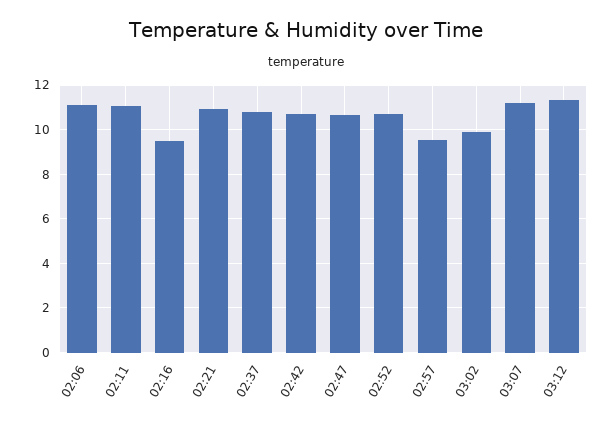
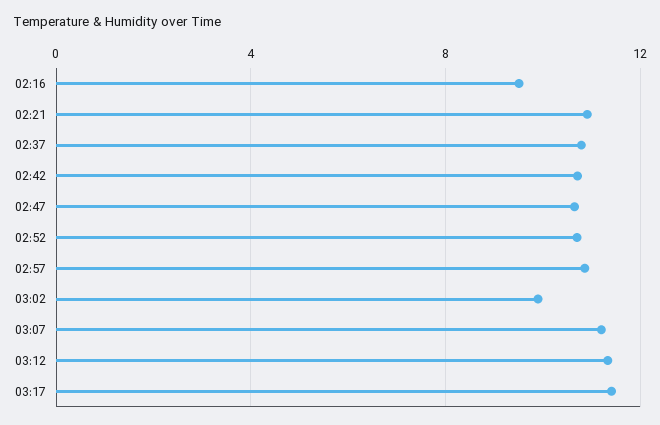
02:06: 11 -> none
02:11: 11 -> none
02:57: 9.5 -> 11
03:17: none -> 11.5

